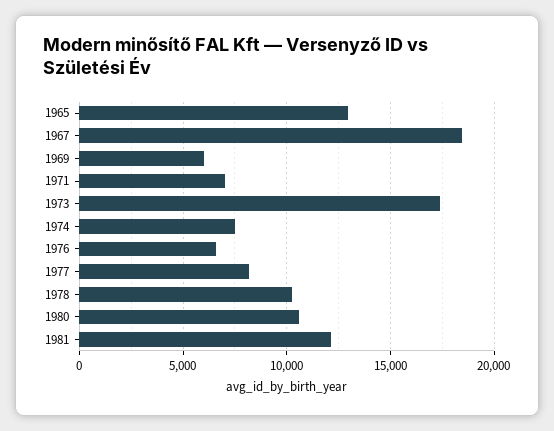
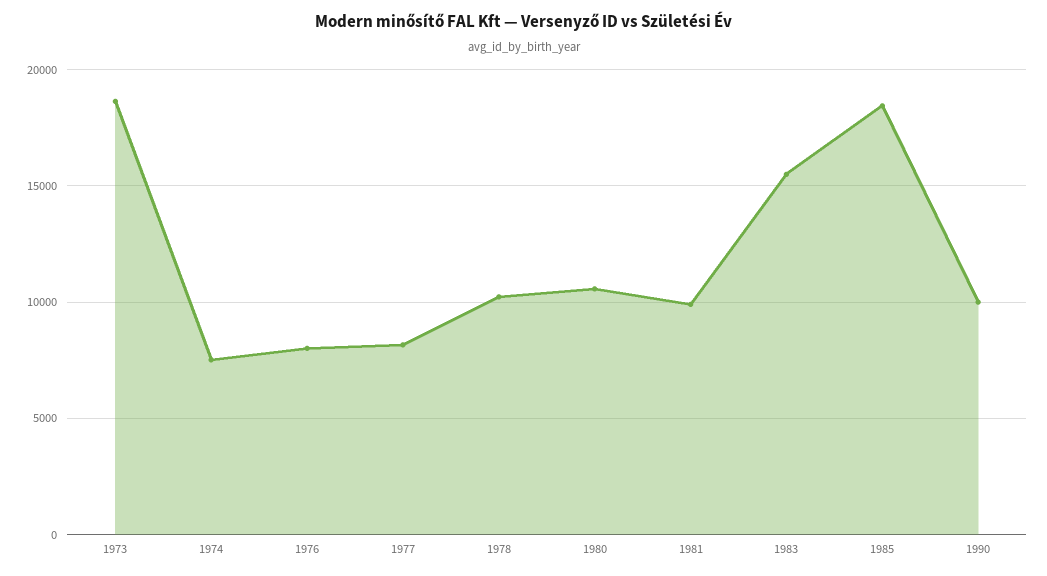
1965: 13000 -> none
1967: 18500 -> none
1969: 6000 -> none
1971: 7000 -> none
1973: 17500 -> 18500
1976: 6500 -> 8000
1981: 12000 -> 10000
1983: none -> 15500
1985: none -> 18500
1990: none -> 10000

